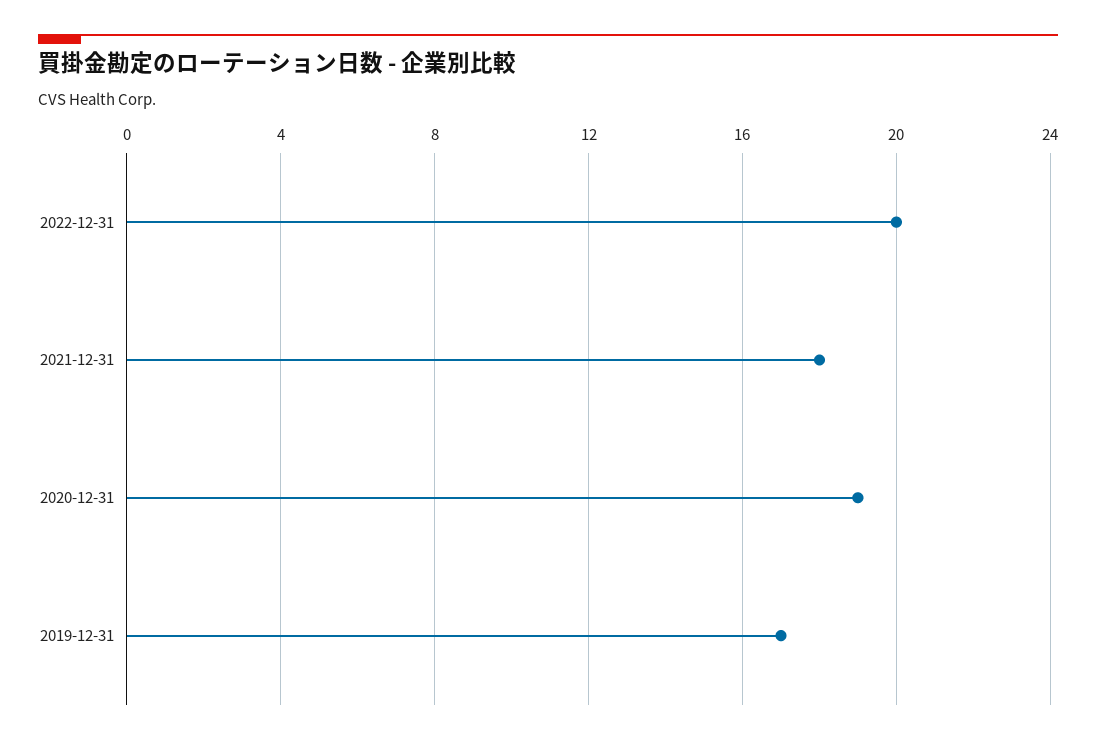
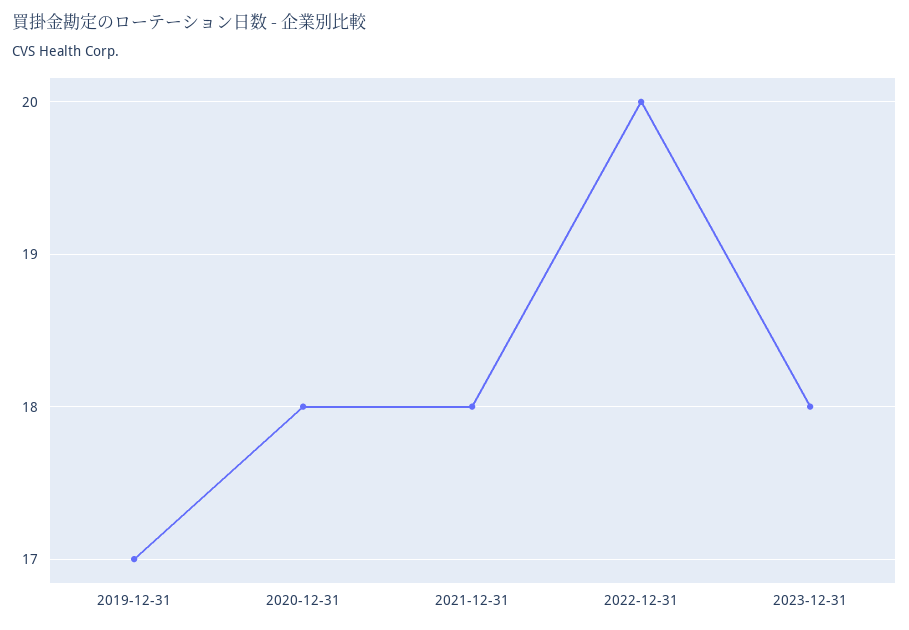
2020-12-31: 19 -> 18
2023-12-31: none -> 18

